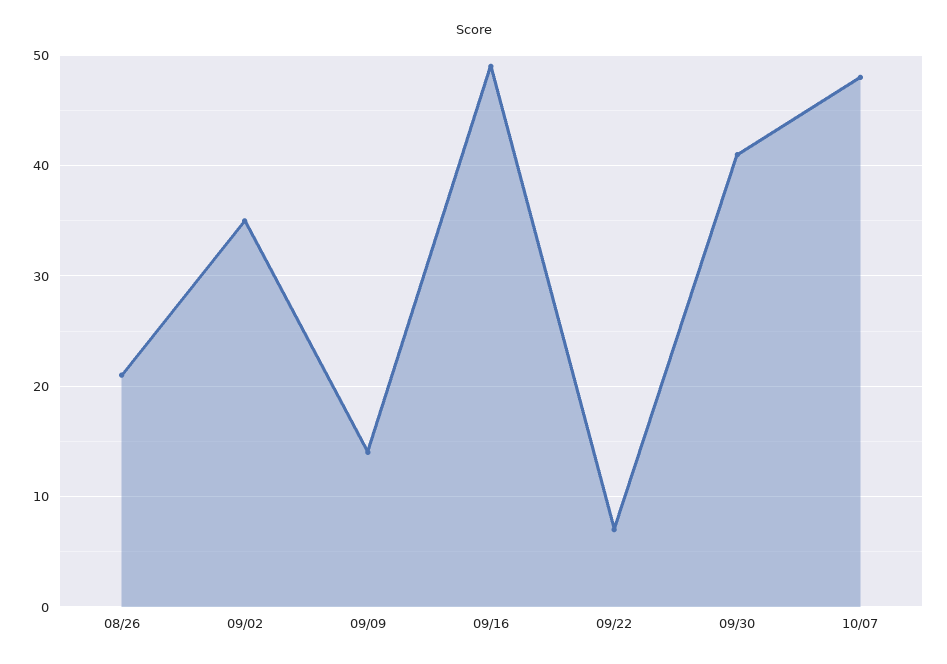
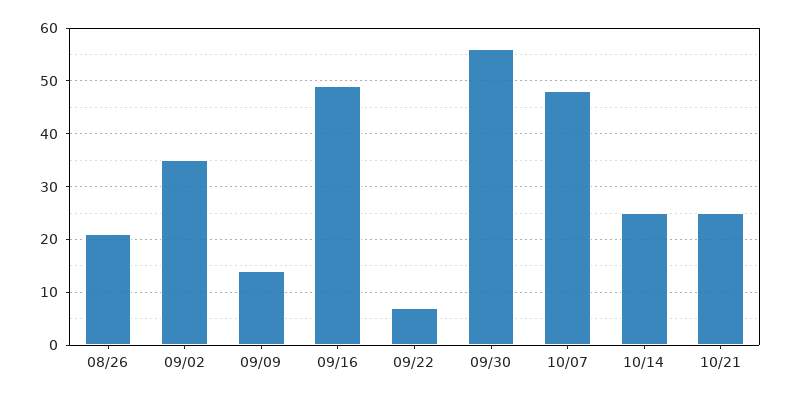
09/30: 41 -> 55
10/14: none -> 25
10/21: none -> 25

